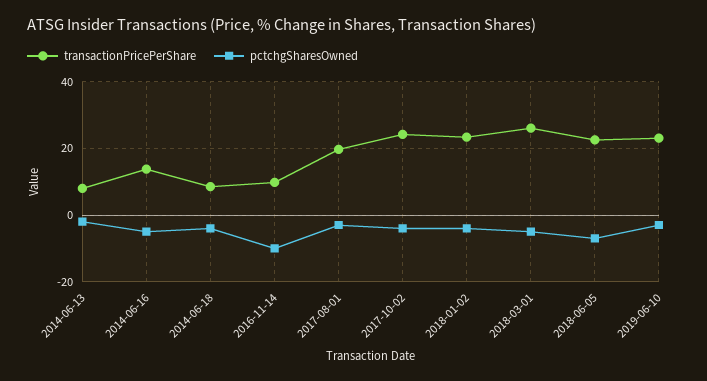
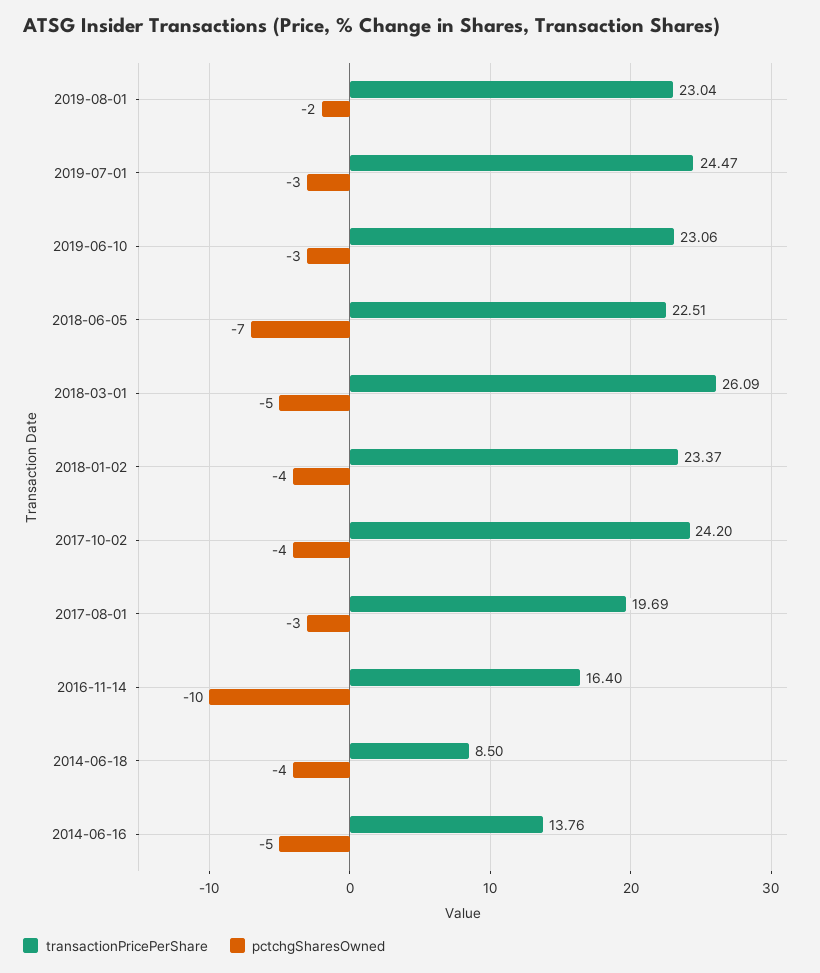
transactionPricePerShare, 2014-06-13: 8 -> none
pctchgSharesOwned, 2014-06-13: -2 -> none
transactionPricePerShare, 2016-11-14: 10 -> 16.4
transactionPricePerShare, 2019-08-01: none -> 23.04
pctchgSharesOwned, 2019-08-01: none -> -2
transactionPricePerShare, 2019-07-01: none -> 24.47
pctchgSharesOwned, 2019-07-01: none -> -3

